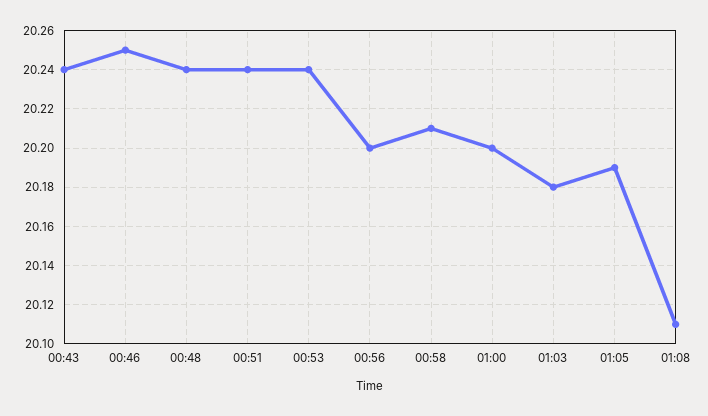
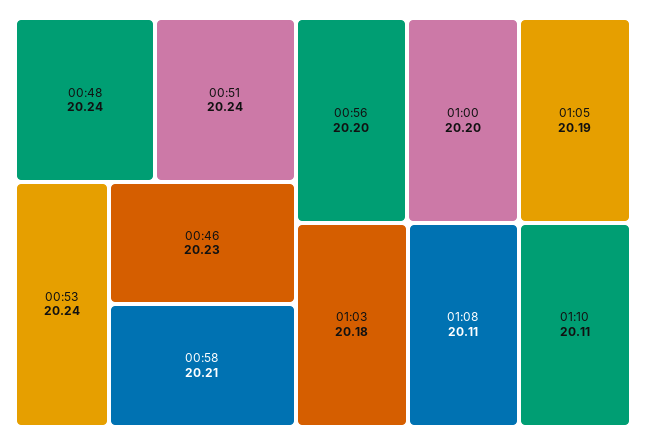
00:43: 20.24 -> none
00:46: 20.25 -> 20.23
01:10: none -> 20.11

